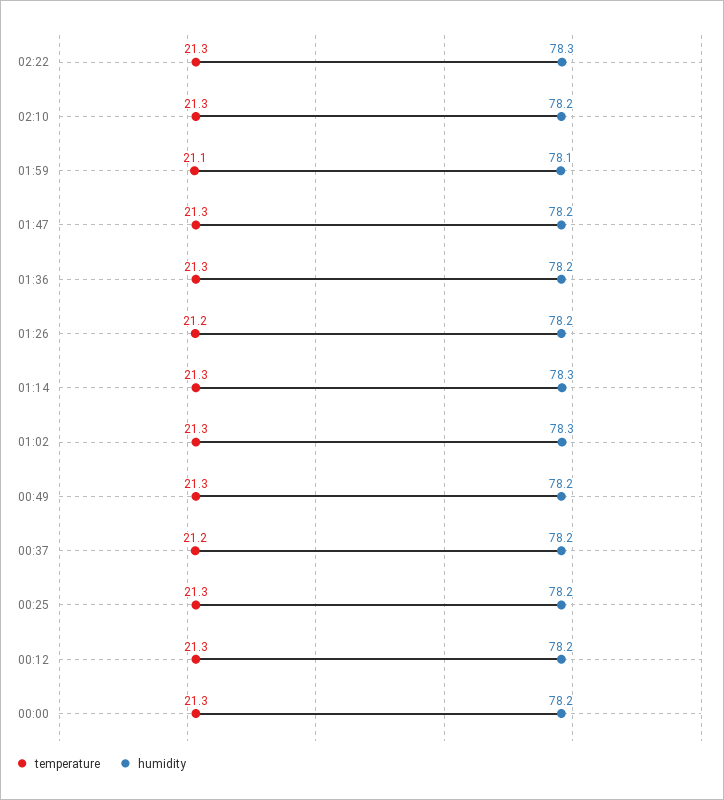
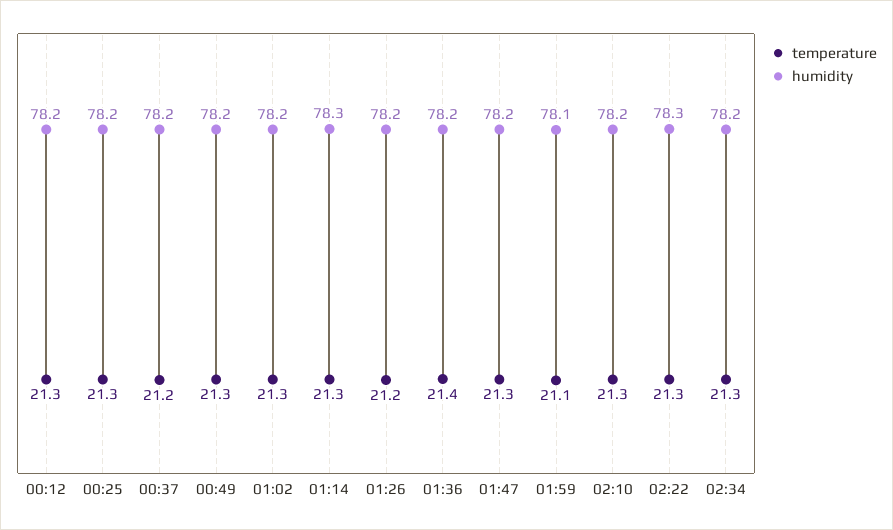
temperature, 01:36: 21.3 -> 21.4
humidity, 01:02: 78.3 -> 78.2
temperature, 00:00: 21.3 -> none
humidity, 00:00: 78.2 -> none
temperature, 02:34: none -> 21.3
humidity, 02:34: none -> 78.2

